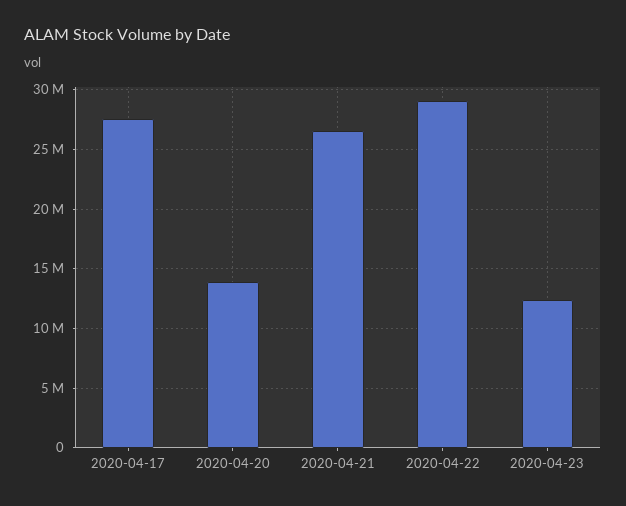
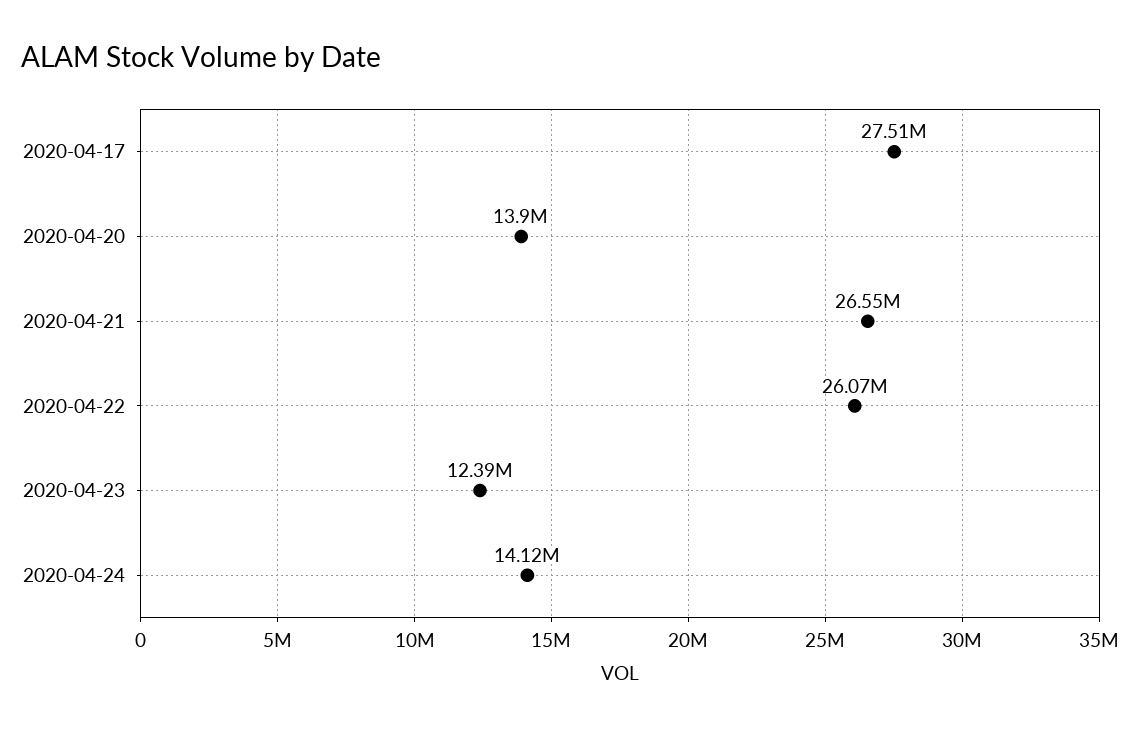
2020-04-22: 29000000 -> 26070000
2020-04-24: none -> 14120000

